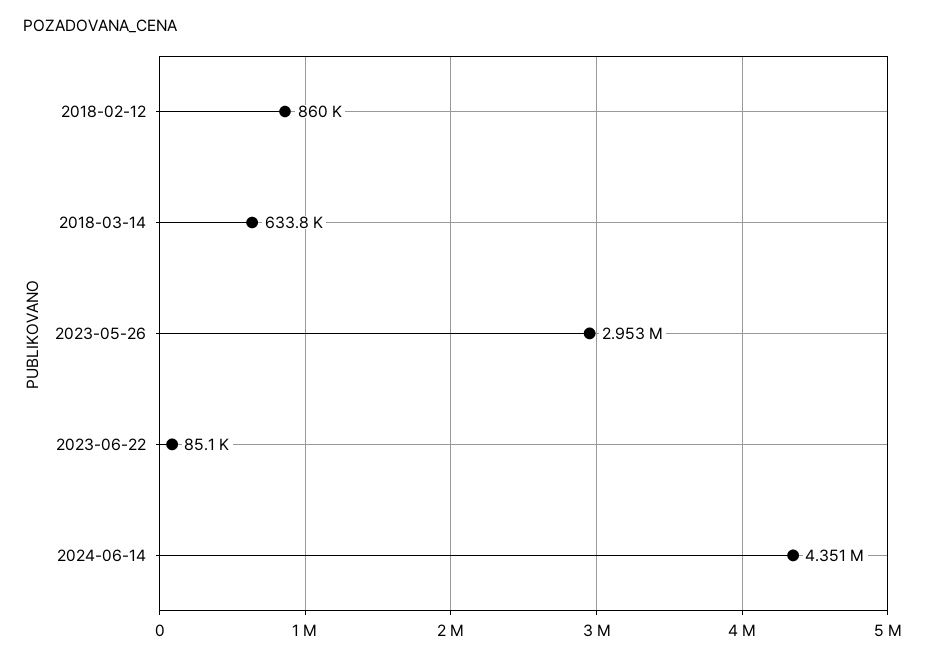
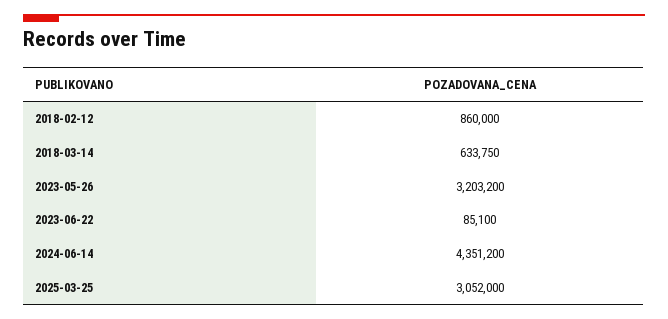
2023-05-26: 2953000 -> 3203200
2025-03-25: none -> 3052000

